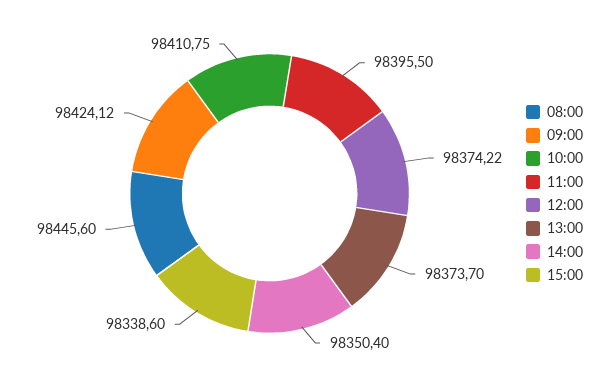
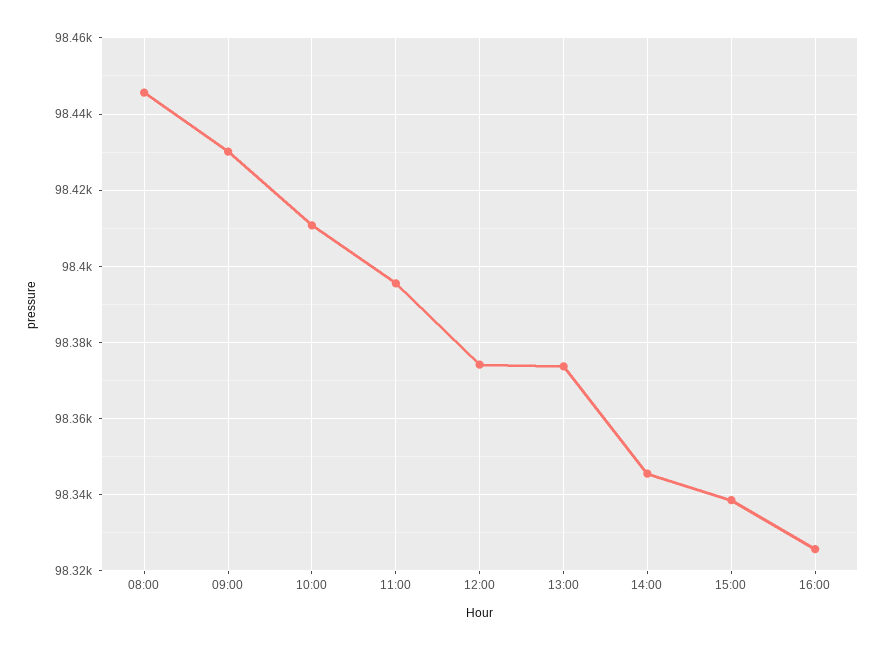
09:00: 98424.12 -> 98430
14:00: 98350.4 -> 98346
16:00: none -> 98326

